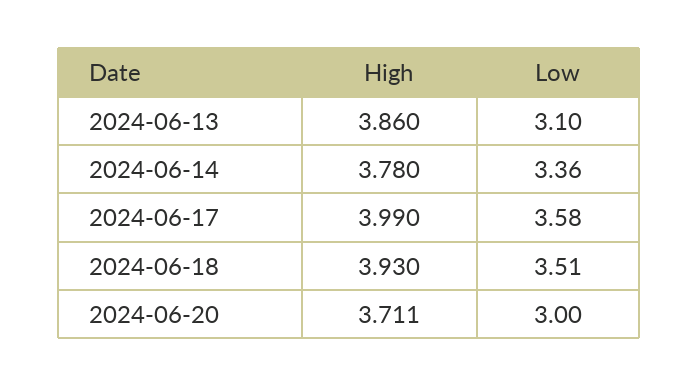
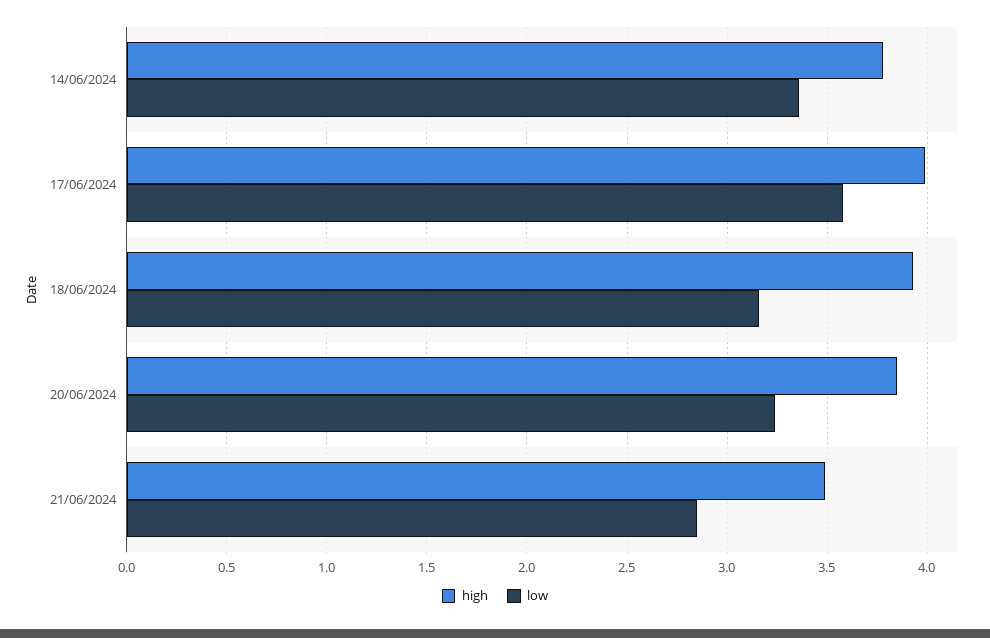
High, 2024-06-13: 3.86 -> none
Low, 2024-06-13: 3.1 -> none
Low, 2024-06-18: 3.51 -> 3.15
High, 2024-06-20: 3.711 -> 3.85
Low, 2024-06-20: 3 -> 3.25
High, 21/06/2024: none -> 3.5
Low, 21/06/2024: none -> 2.85

